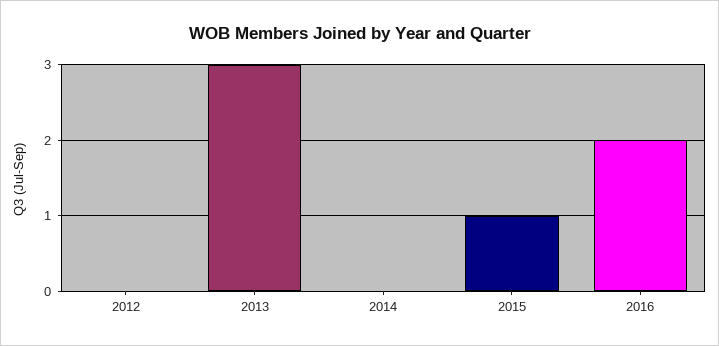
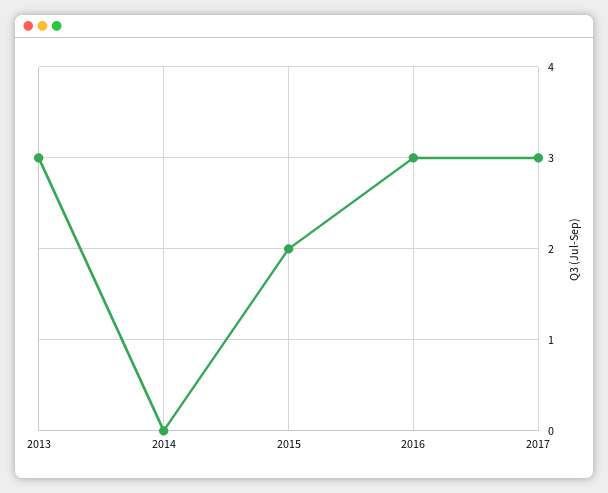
2012: 0 -> none
2015: 1 -> 2
2016: 2 -> 3
2017: none -> 3

